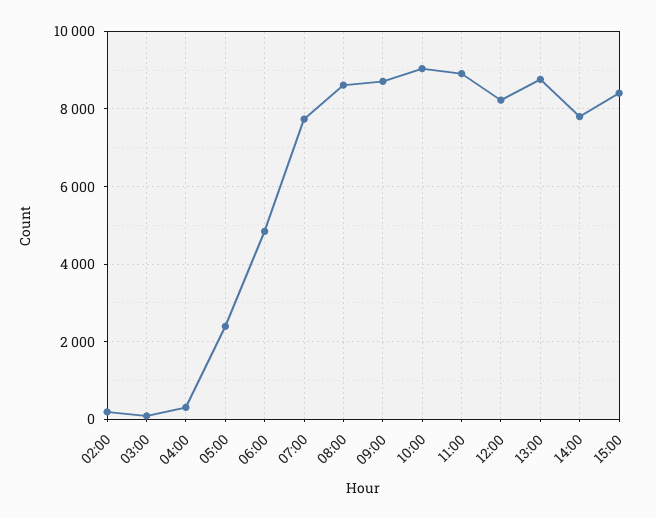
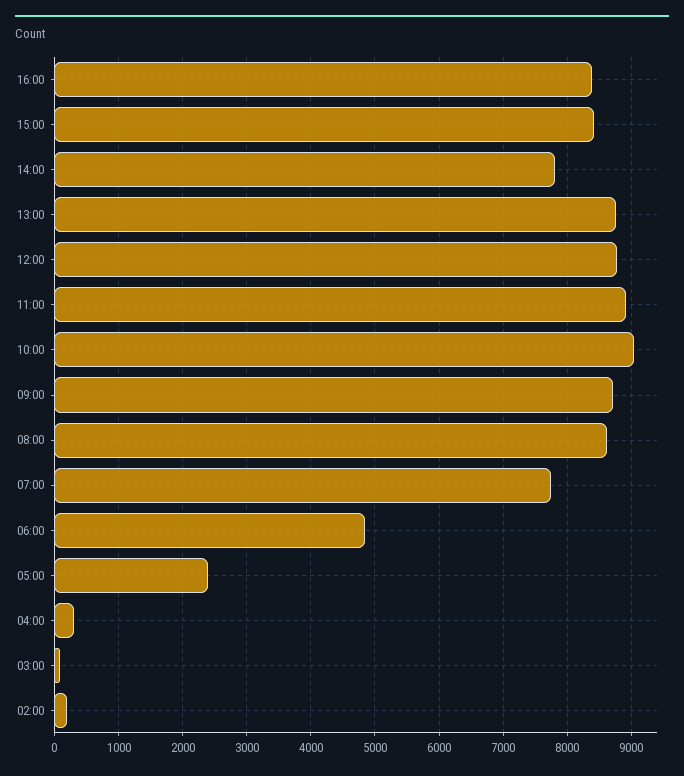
12:00: 8200 -> 8800
16:00: none -> 8400

